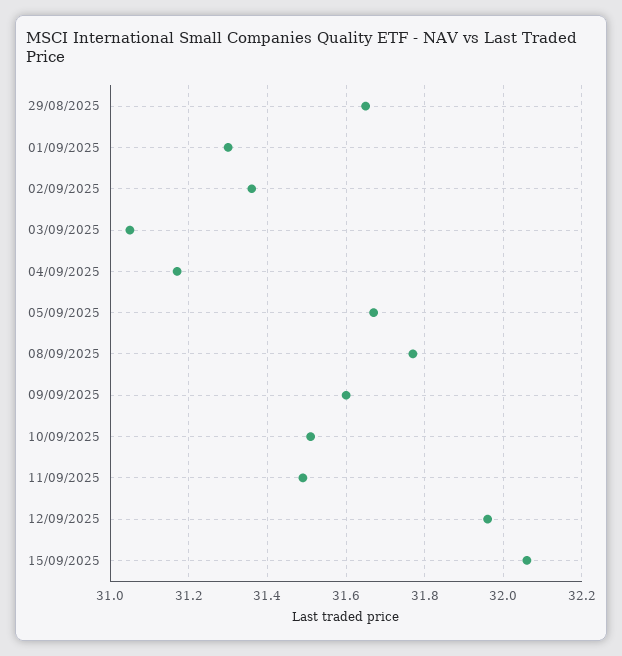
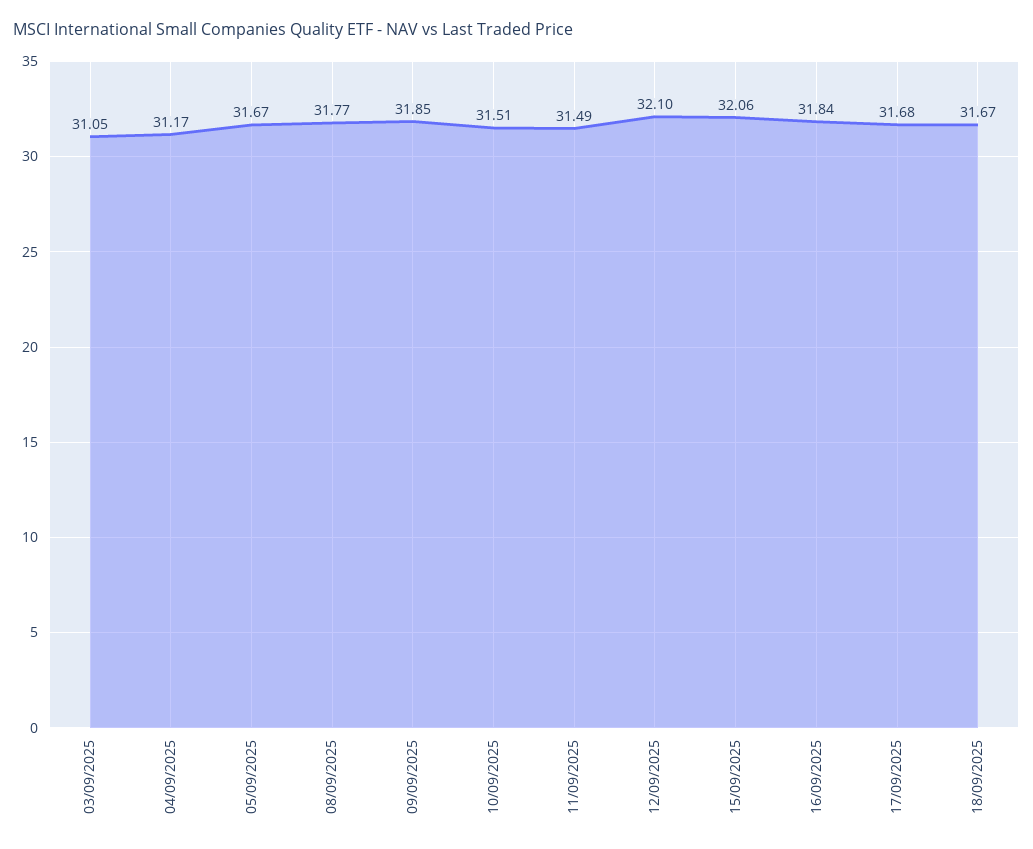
29/08/2025: 31.65 -> none
01/09/2025: 31.3 -> none
02/09/2025: 31.35 -> none
09/09/2025: 31.6 -> 31.85
12/09/2025: 31.95 -> 32.1
16/09/2025: none -> 31.84
17/09/2025: none -> 31.68
18/09/2025: none -> 31.67

